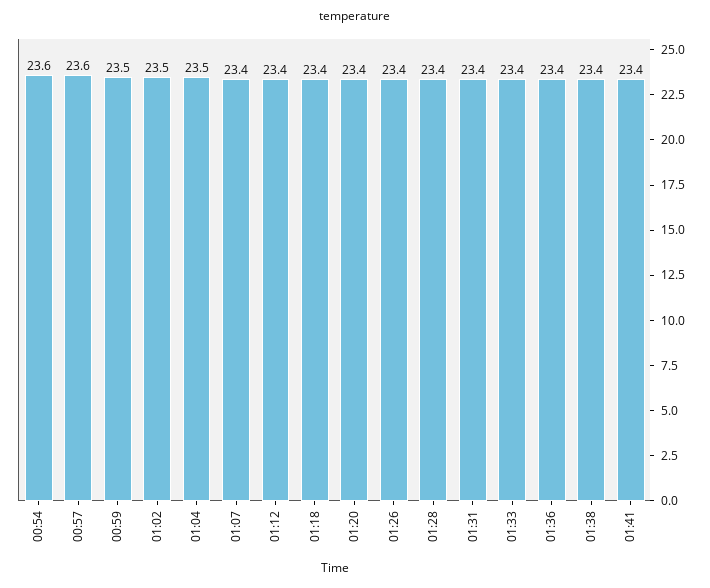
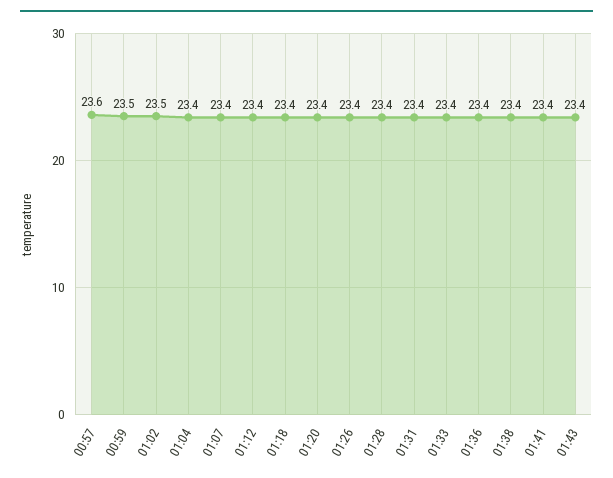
00:54: 23.6 -> none
01:04: 23.5 -> 23.4
01:43: none -> 23.4

